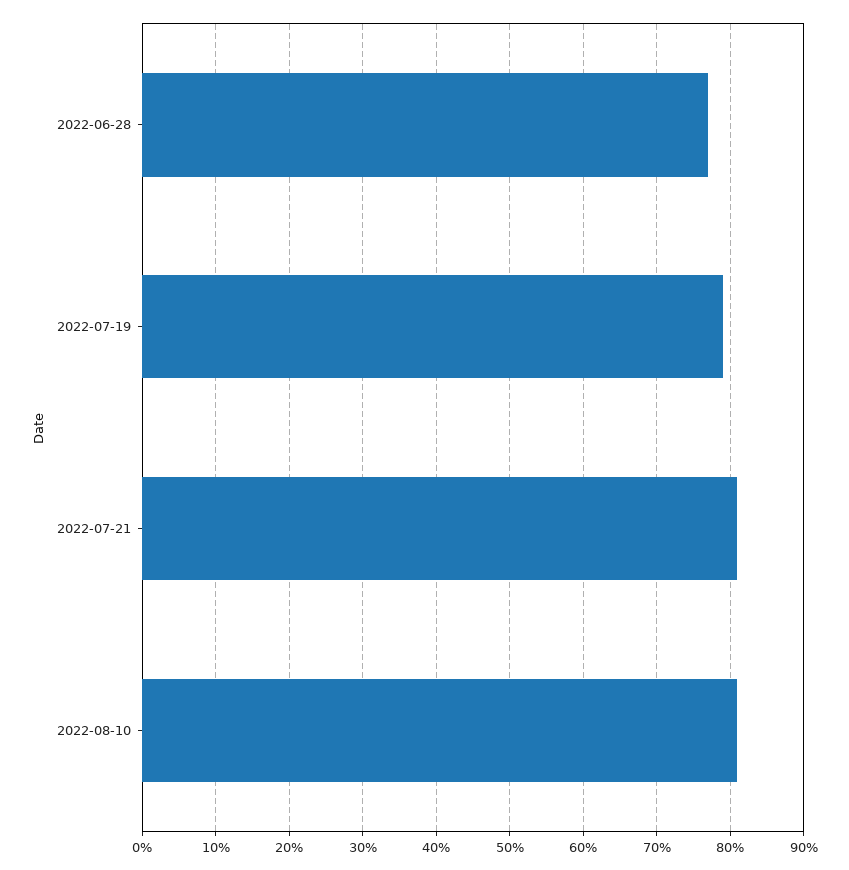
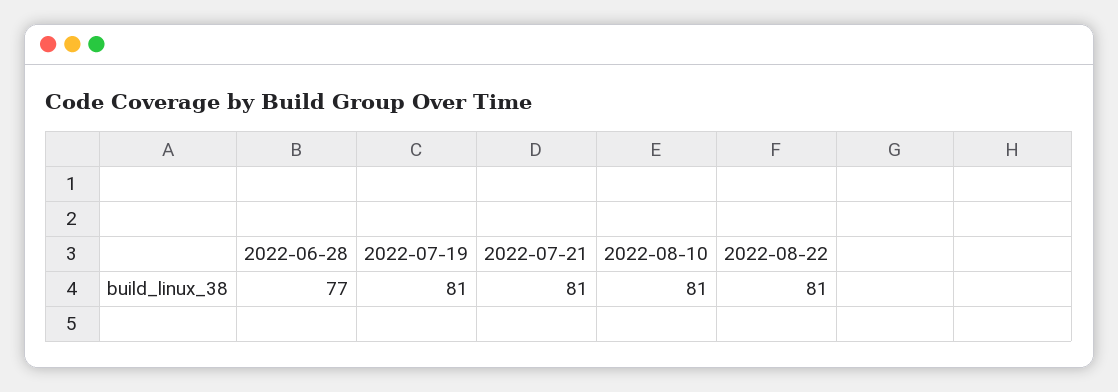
2022-07-19: 79 -> 81
2022-08-22: none -> 81

